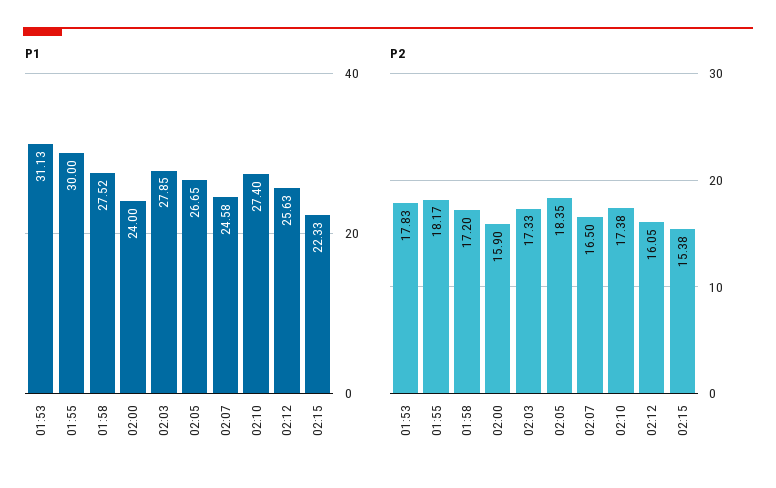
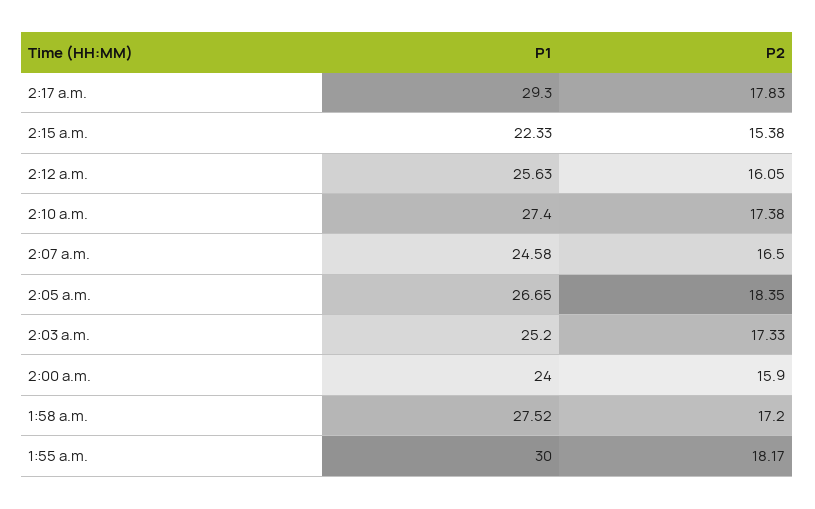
P1, 01:53: 31.13 -> none
P1, 02:03: 27.85 -> 25.2
P2, 01:53: 17.83 -> none
P1, 2:17 a.m.: none -> 29.3
P2, 2:17 a.m.: none -> 17.83

